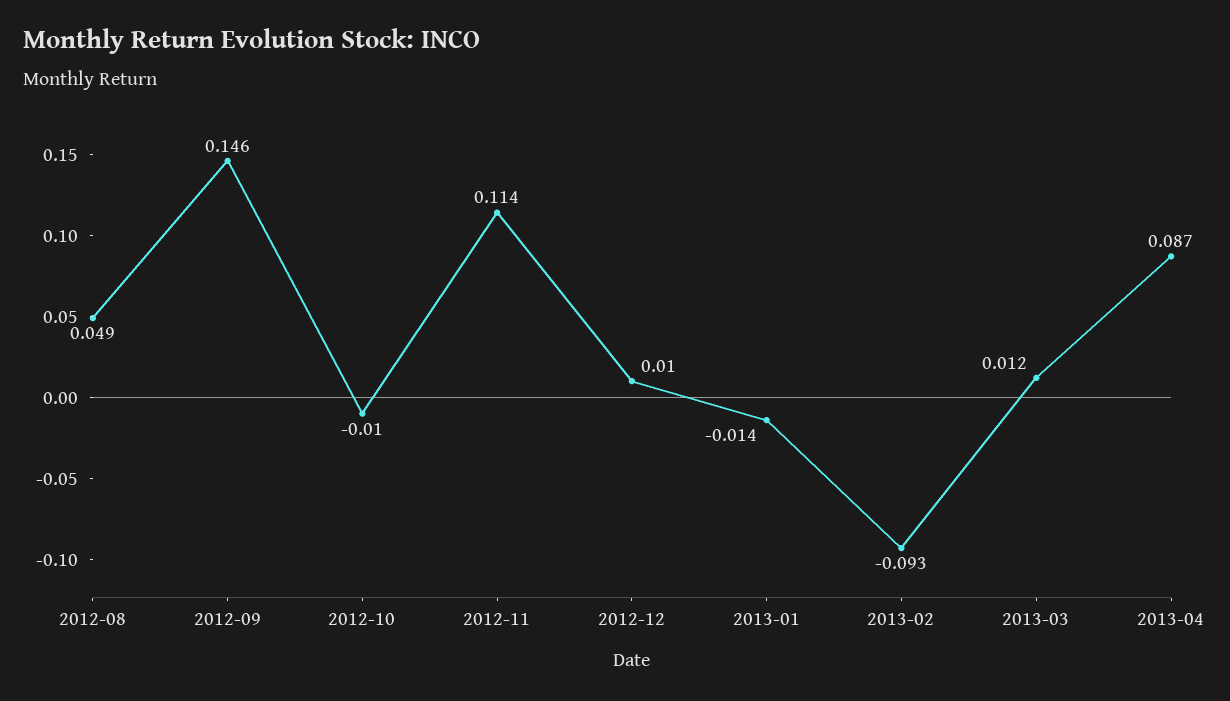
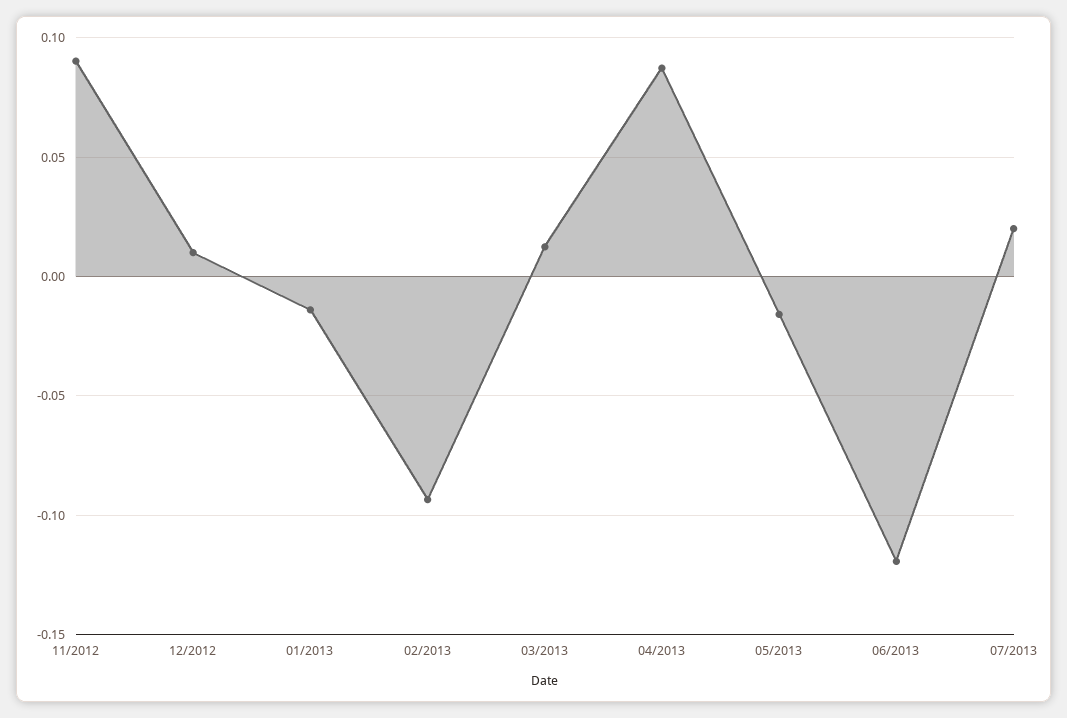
2012-08: 0.049 -> none
2012-09: 0.146 -> none
2012-10: -0.01 -> none
2012-11: 0.114 -> 0.09
05/2013: none -> -0.015
06/2013: none -> -0.12
07/2013: none -> 0.02

